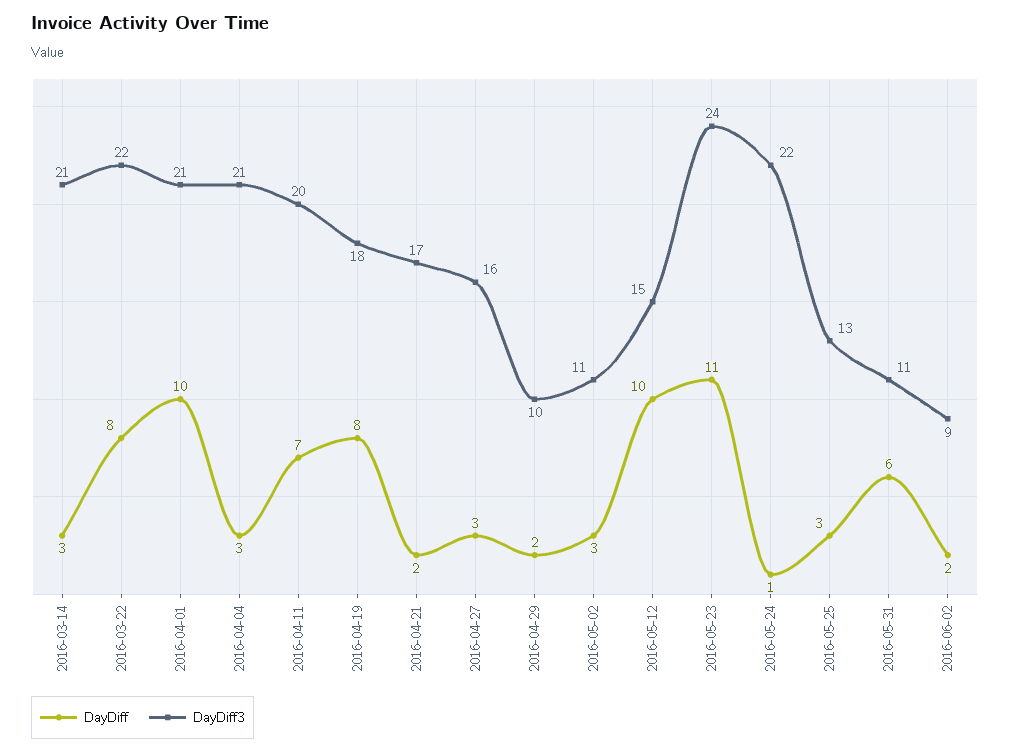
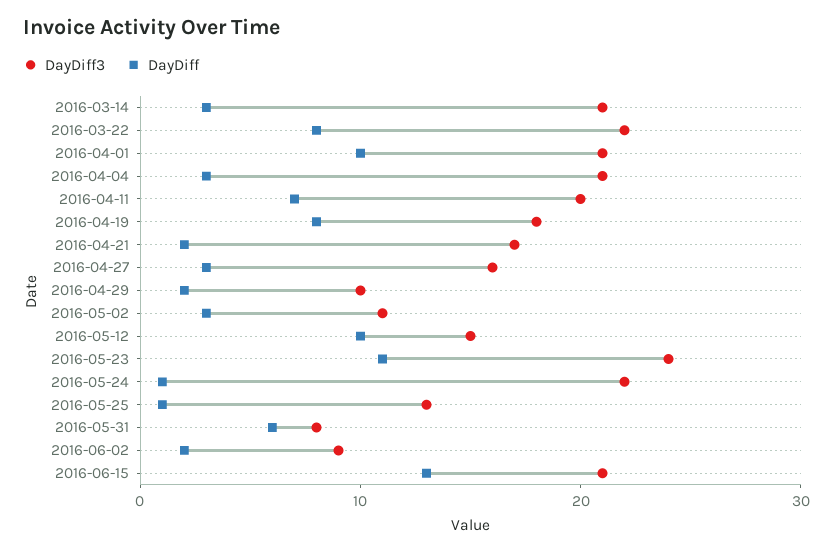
DayDiff, 2016-05-25: 3 -> 1
DayDiff3, 2016-05-31: 11 -> 8
DayDiff3, 2016-06-15: none -> 21
DayDiff, 2016-06-15: none -> 13

